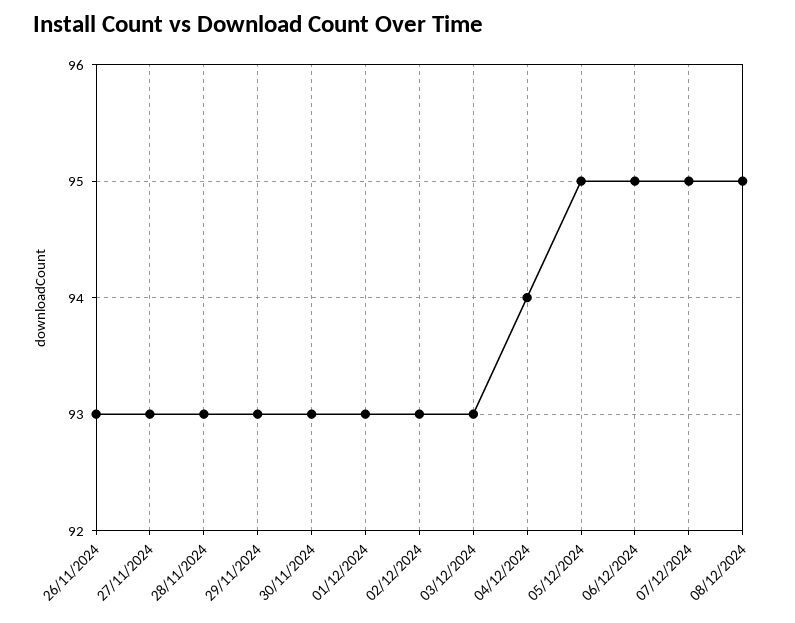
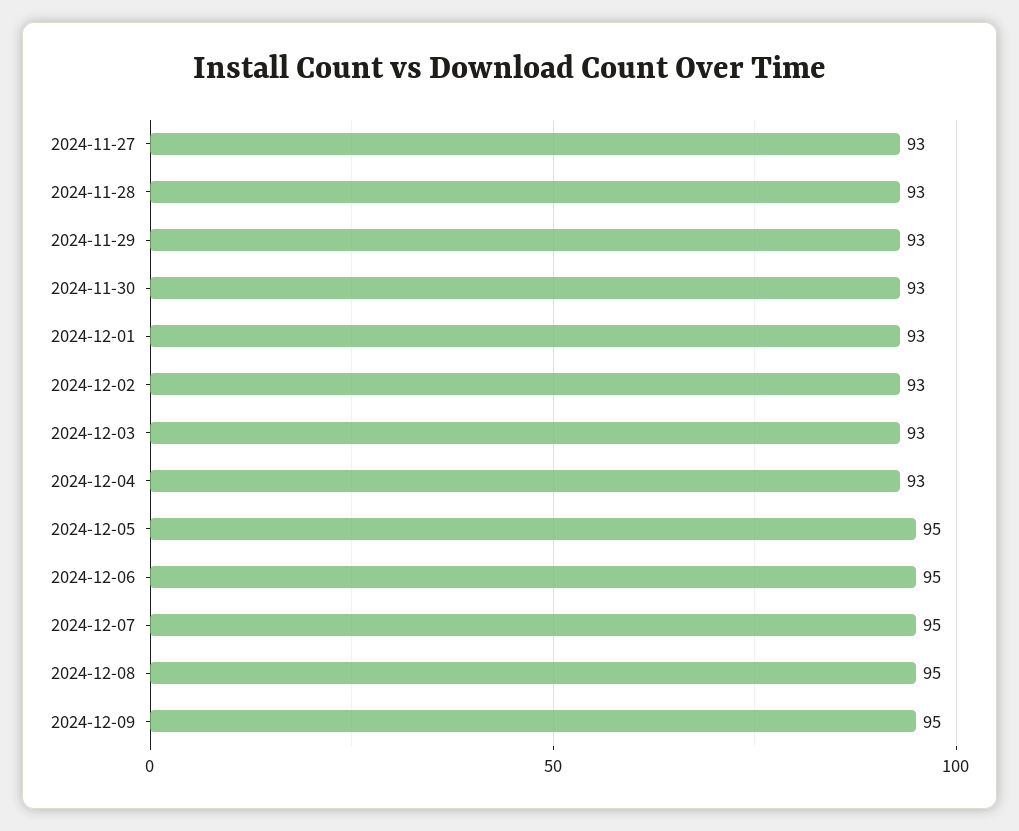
26/11/2024: 93 -> none
04/12/2024: 94 -> 93
2024-12-09: none -> 95

